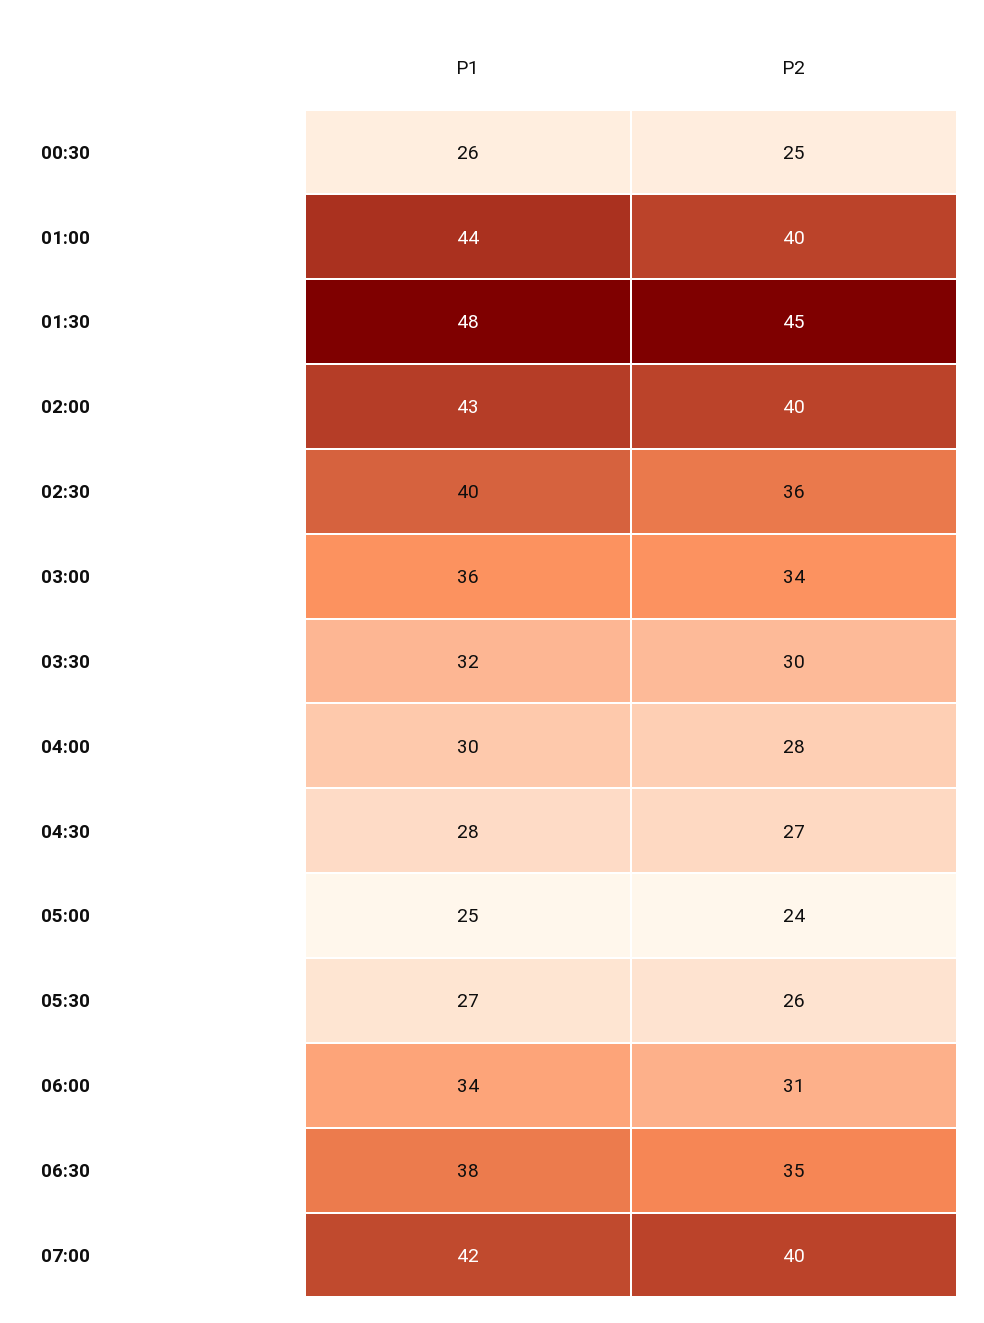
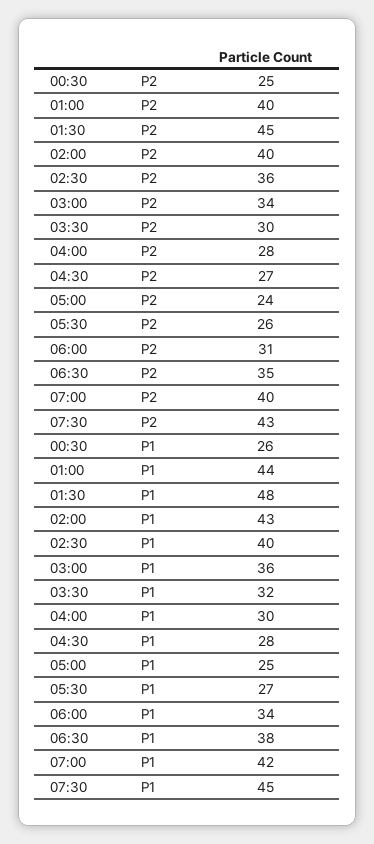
P2, 07:30: none -> 43
P1, 07:30: none -> 45

